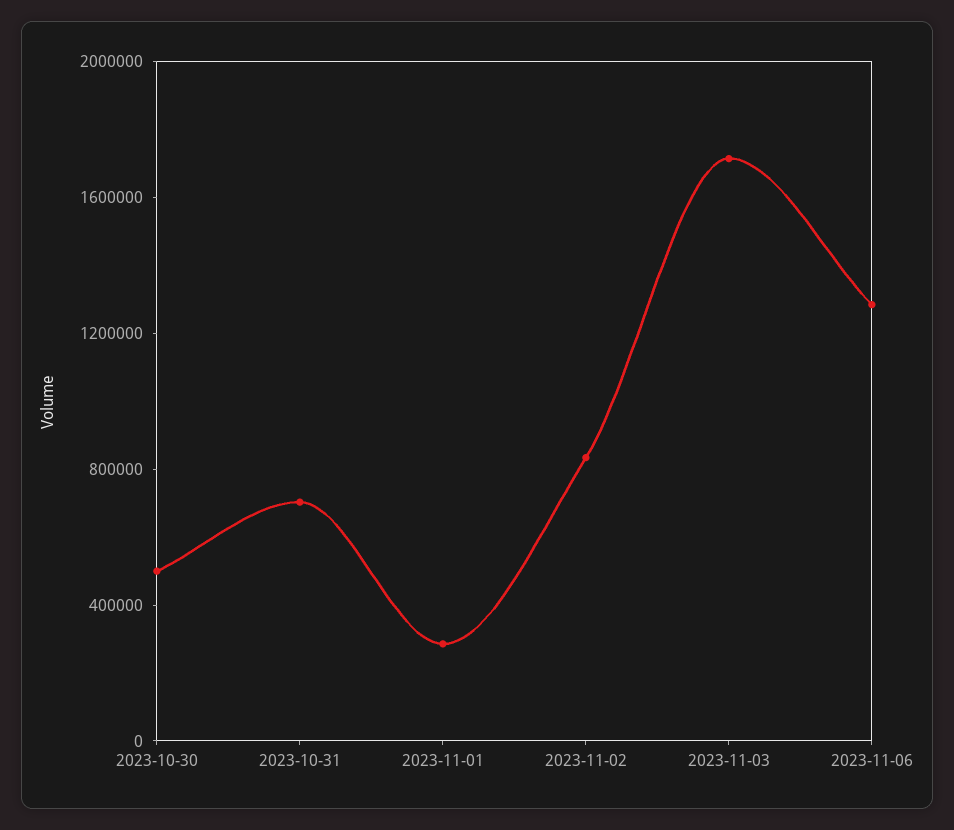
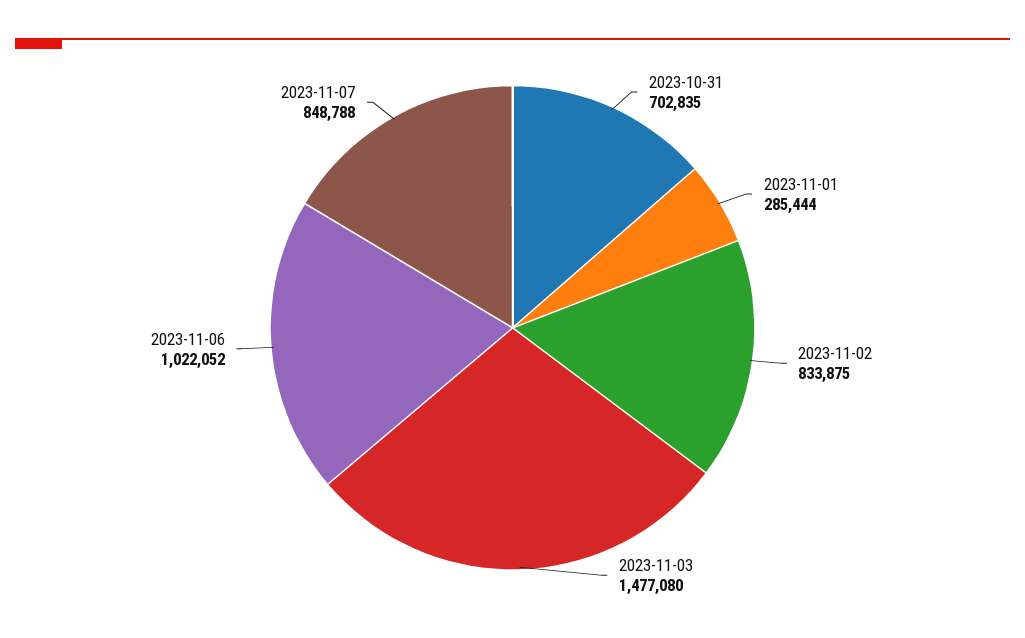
2023-10-30: 500000 -> none
2023-11-03: 1700000 -> 1477080
2023-11-06: 1300000 -> 1022052
2023-11-07: none -> 848788

